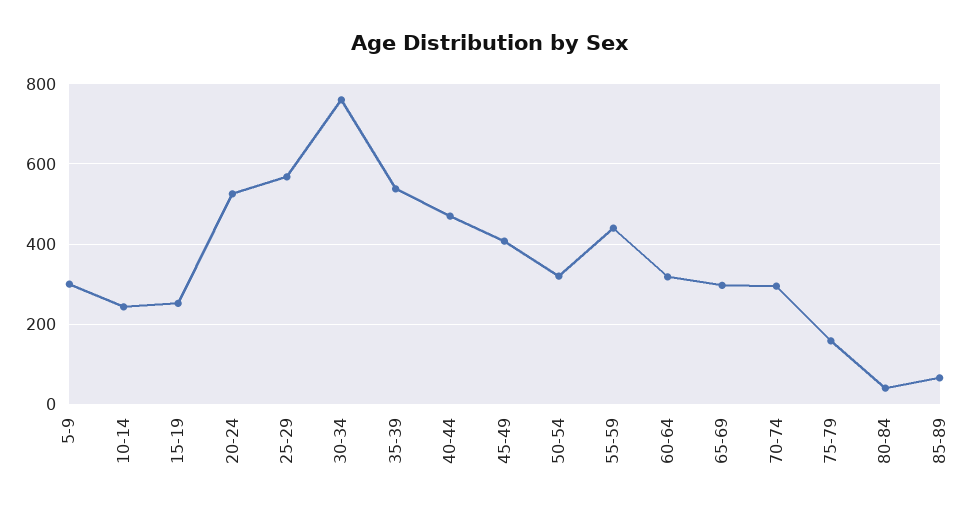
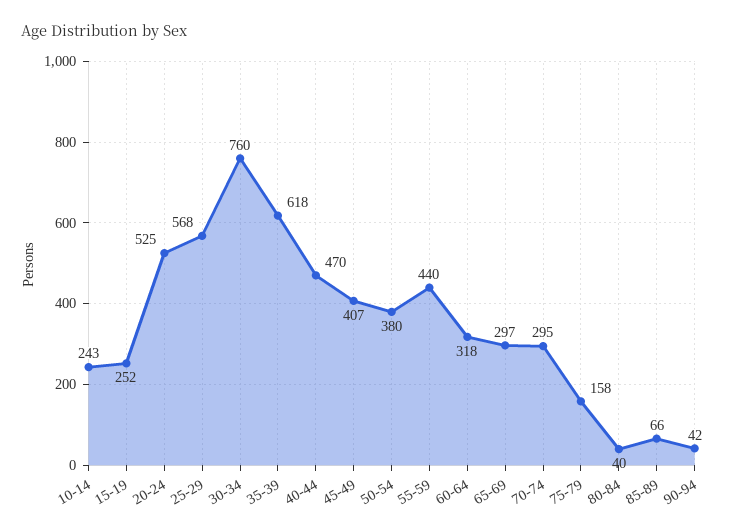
5-9: 300 -> none
35-39: 540 -> 618
50-54: 320 -> 380
90-94: none -> 42

